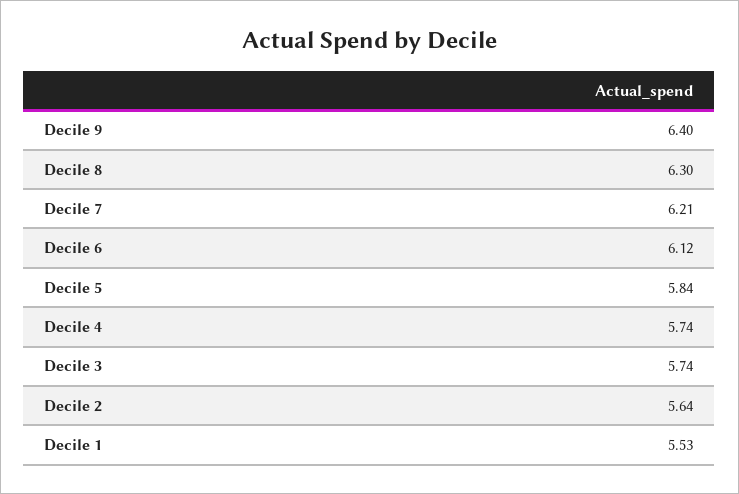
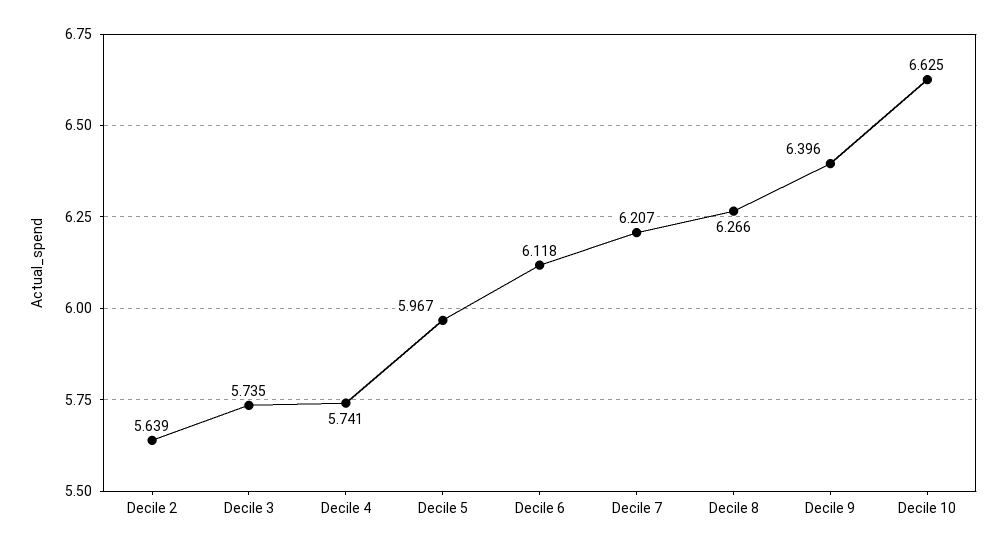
Decile 8: 6.3 -> 6.266
Decile 5: 5.84 -> 5.967
Decile 1: 5.53 -> none
Decile 10: none -> 6.625

